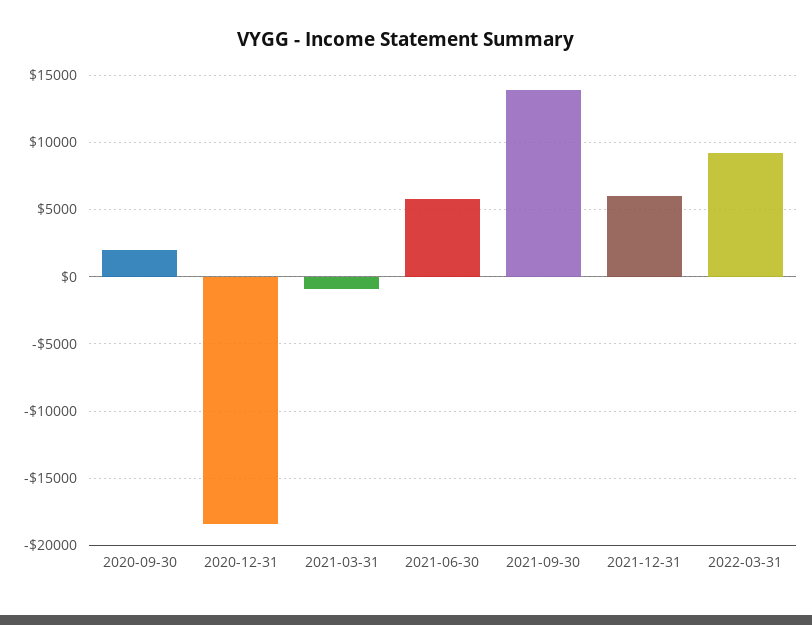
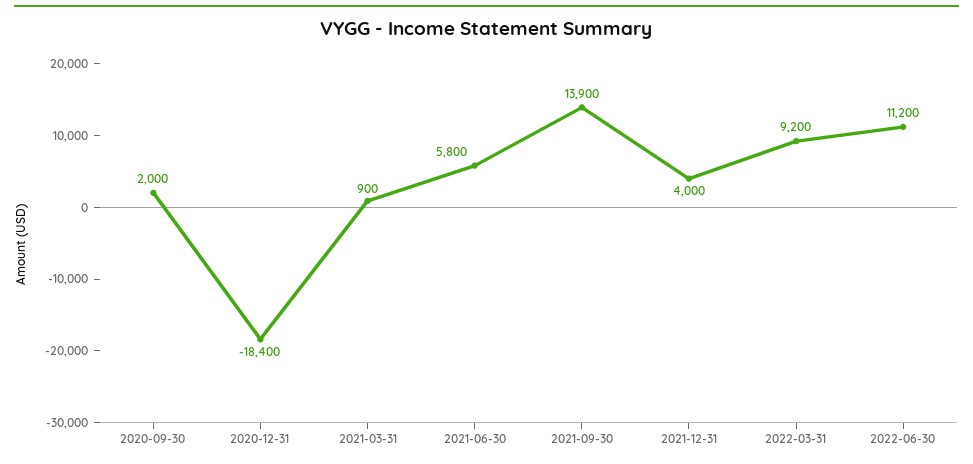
2021-03-31: -1000 -> 900
2021-12-31: 6000 -> 4000
2022-06-30: none -> 11200

